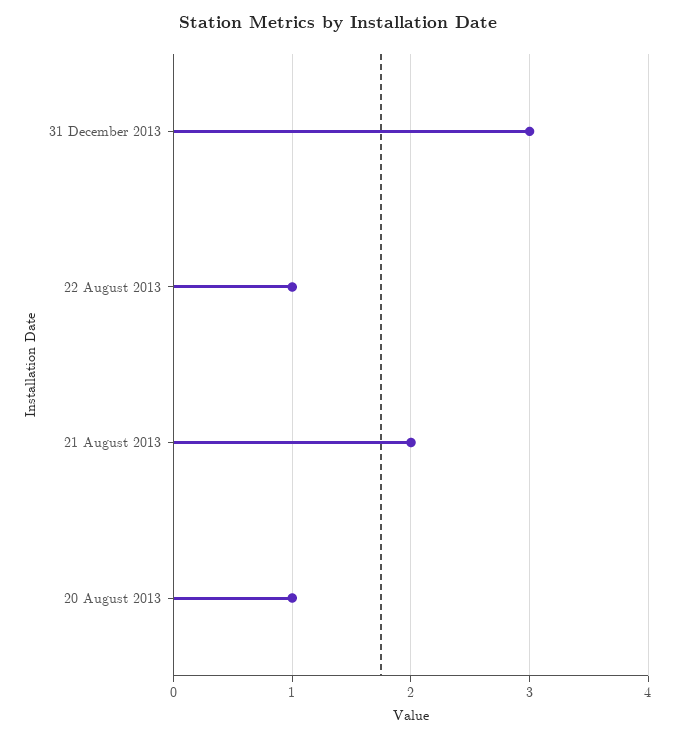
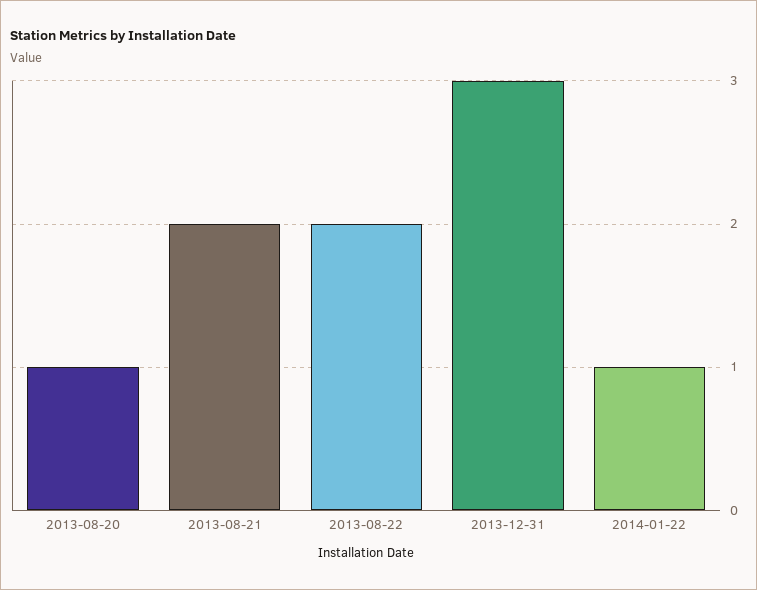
22 August 2013: 1 -> 2
2014-01-22: none -> 1

